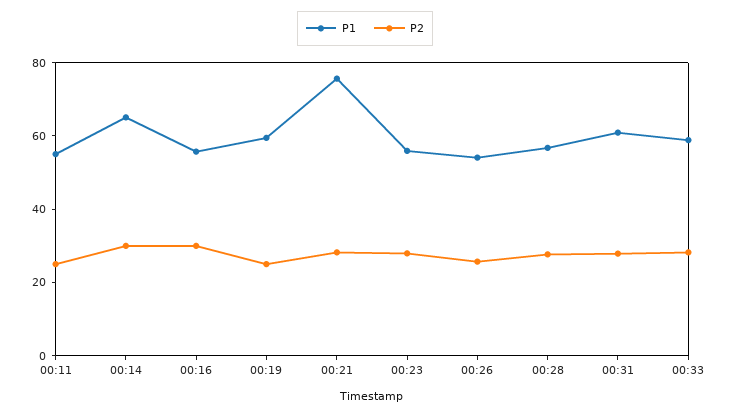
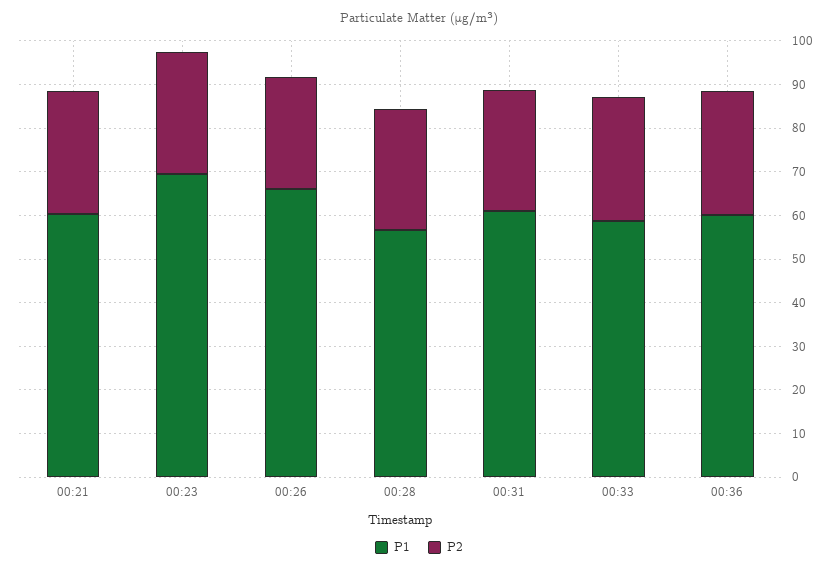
P1, 00:11: 55 -> none
P2, 00:11: 25 -> none
P1, 00:14: 65 -> none
P2, 00:14: 30 -> none
P1, 00:16: 55 -> none
P2, 00:16: 30 -> none
P1, 00:19: 60 -> none
P2, 00:19: 25 -> none
P1, 00:21: 75 -> 60
P1, 00:23: 55 -> 70
P1, 00:26: 55 -> 66
P1, 00:36: none -> 60
P2, 00:36: none -> 28

